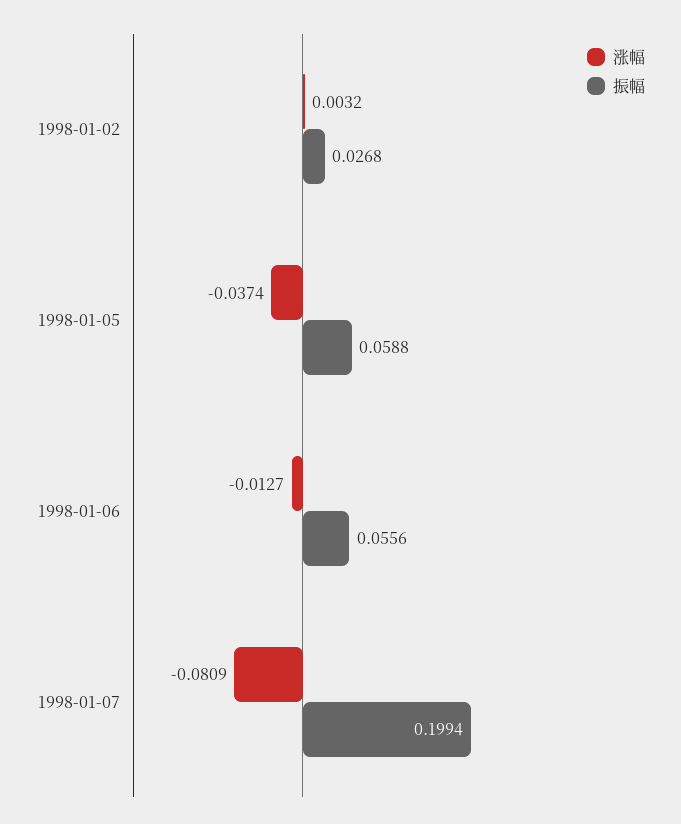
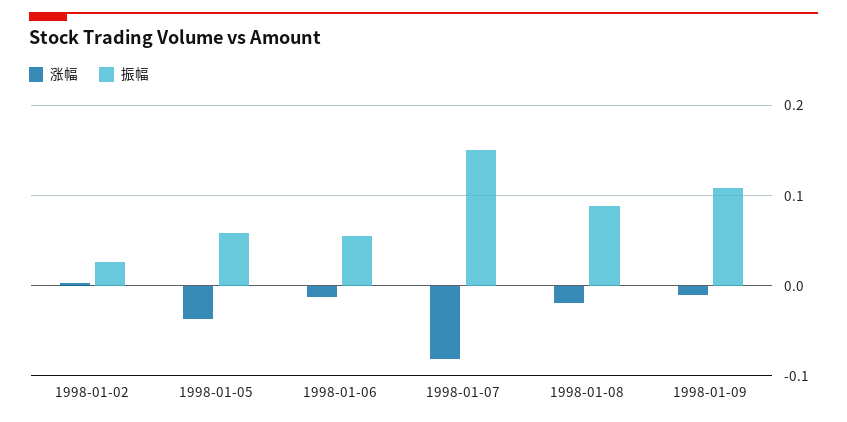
振幅, 1998-01-07: 0.1994 -> 0.15
涨幅, 1998-01-08: none -> -0.02
振幅, 1998-01-08: none -> 0.09
涨幅, 1998-01-09: none -> -0.01
振幅, 1998-01-09: none -> 0.11

